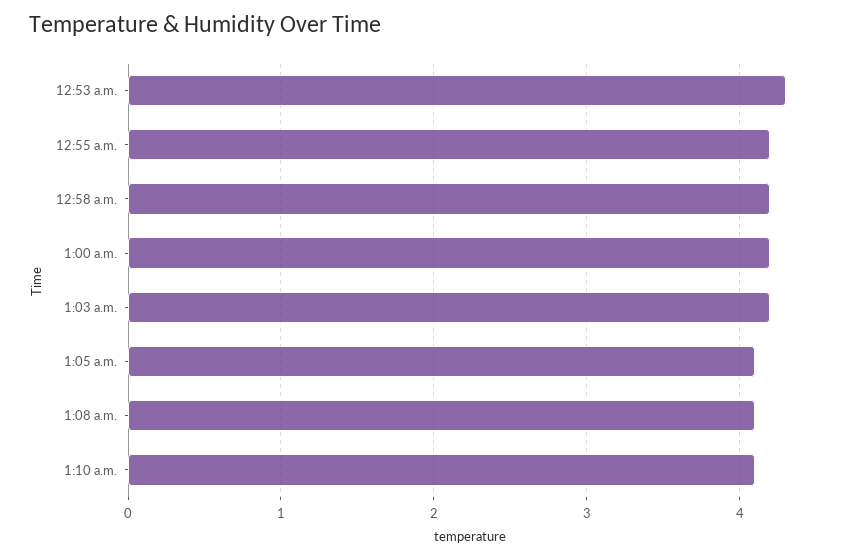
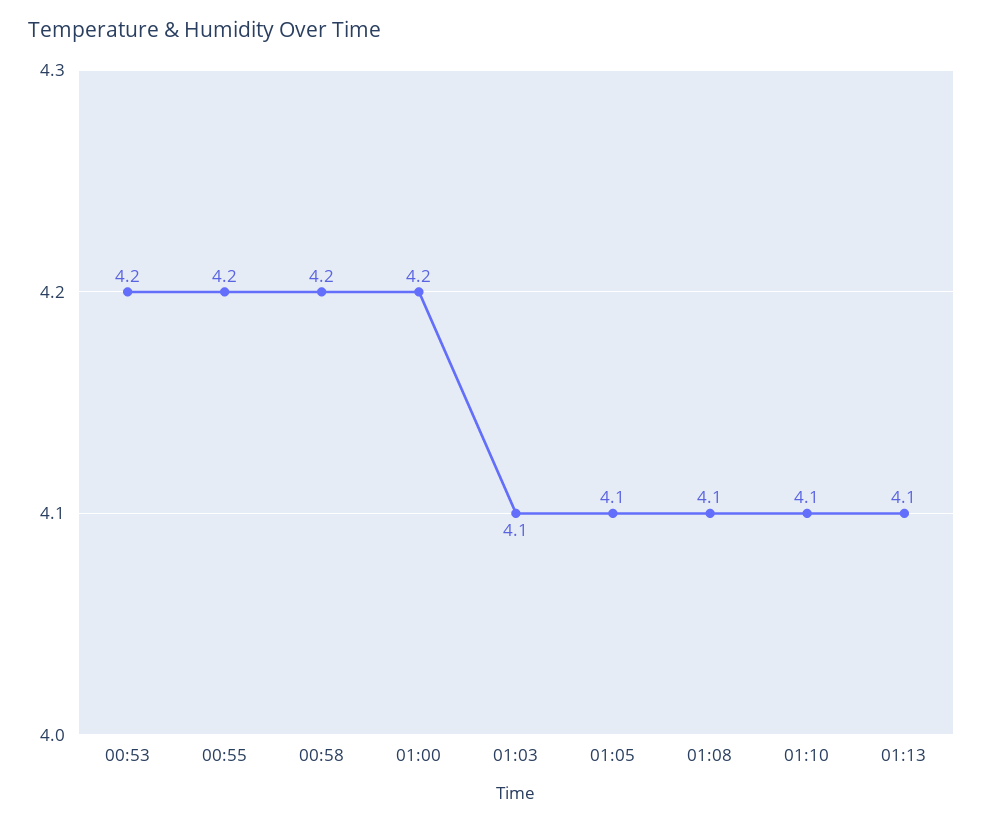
12:53 a.m.: 4.3 -> 4.2
1:03 a.m.: 4.2 -> 4.1
01:13: none -> 4.1

